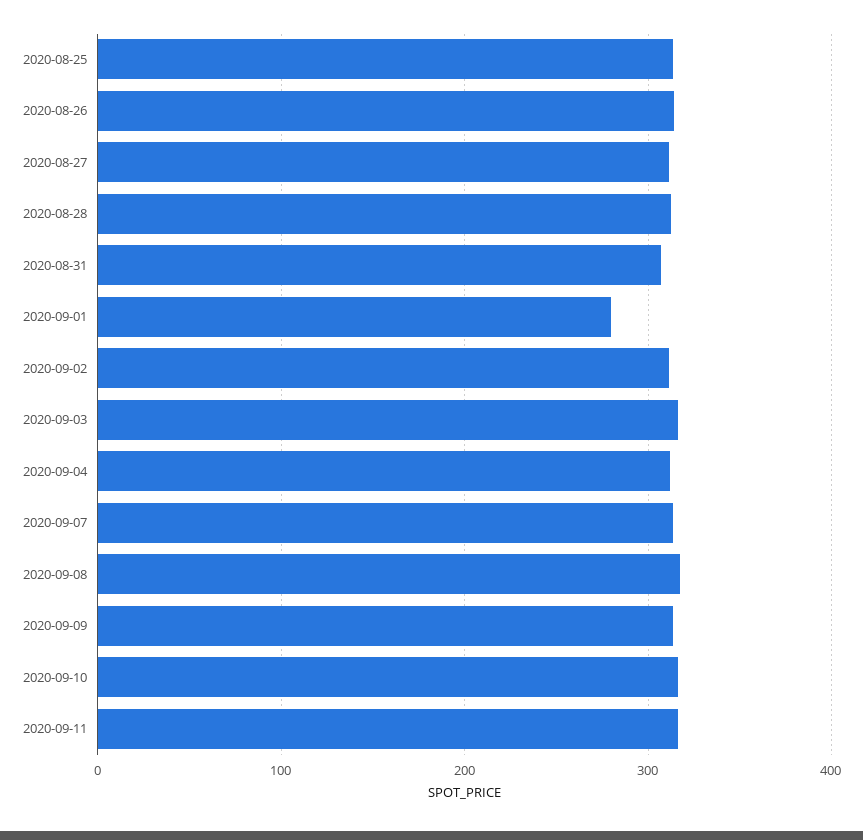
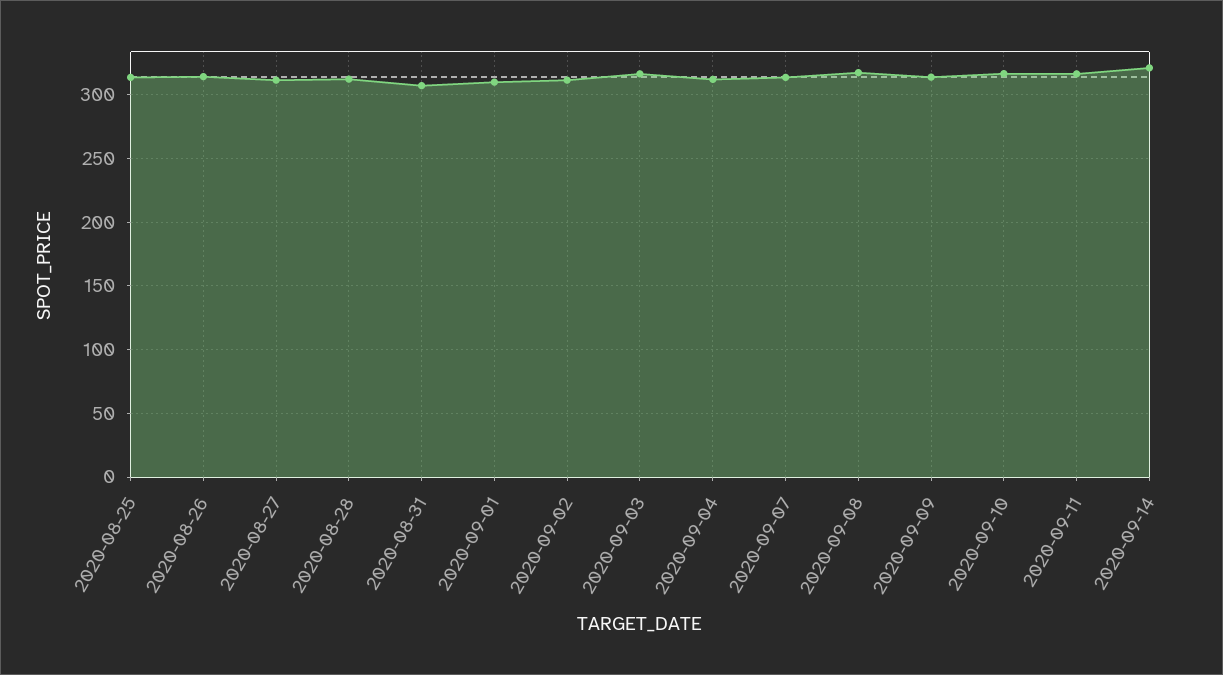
2020-09-01: 280 -> 310
2020-09-14: none -> 320

